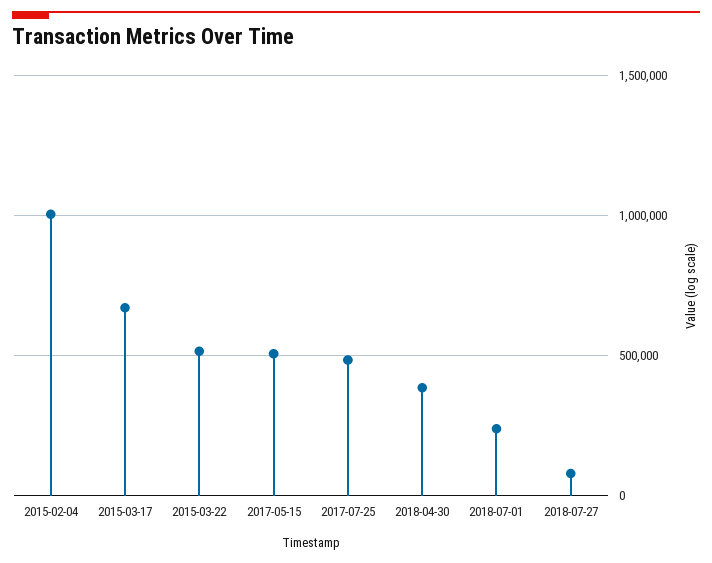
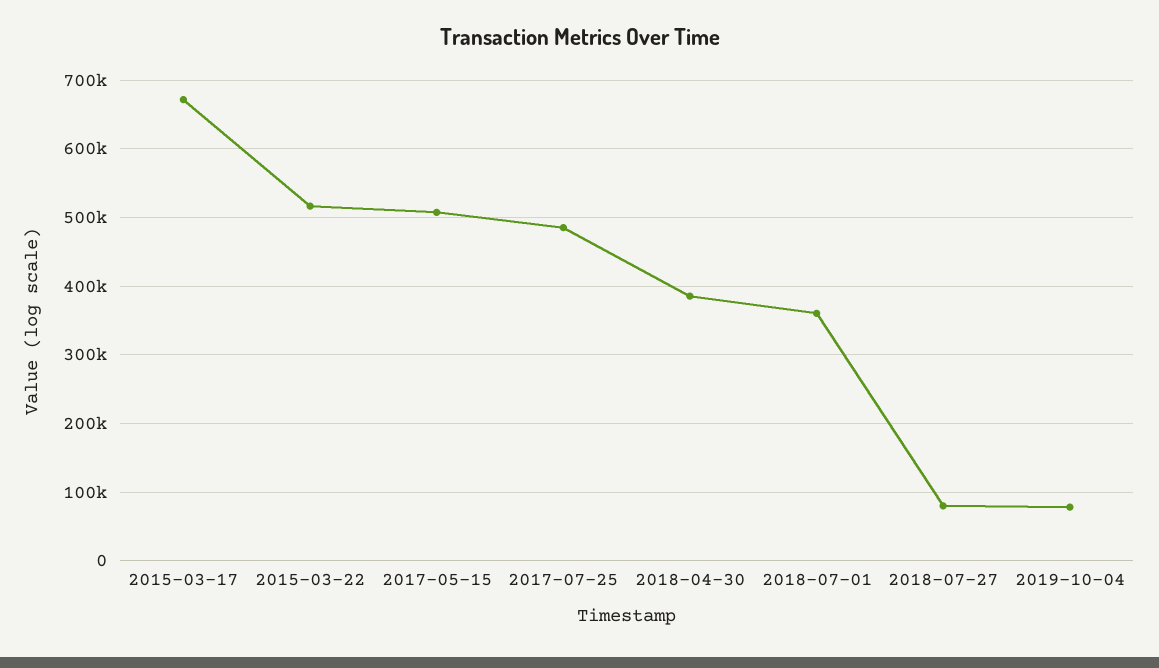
2015-02-04: 1000000 -> none
2018-07-01: 250000 -> 360000
2019-10-04: none -> 80000

